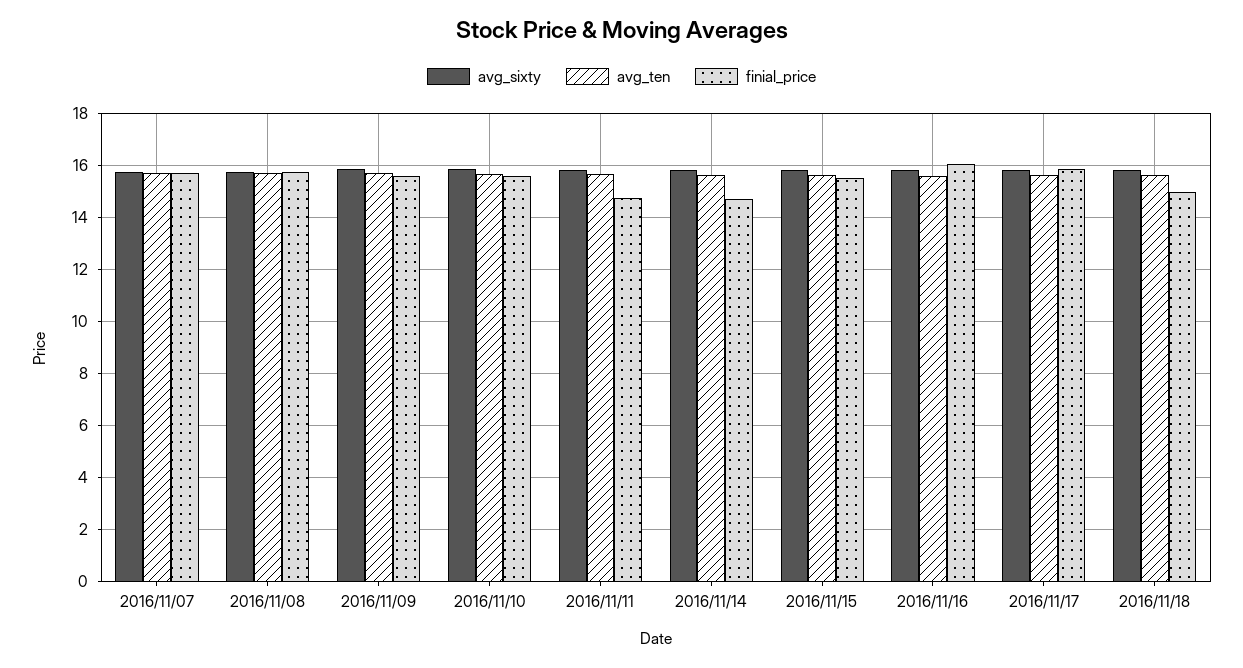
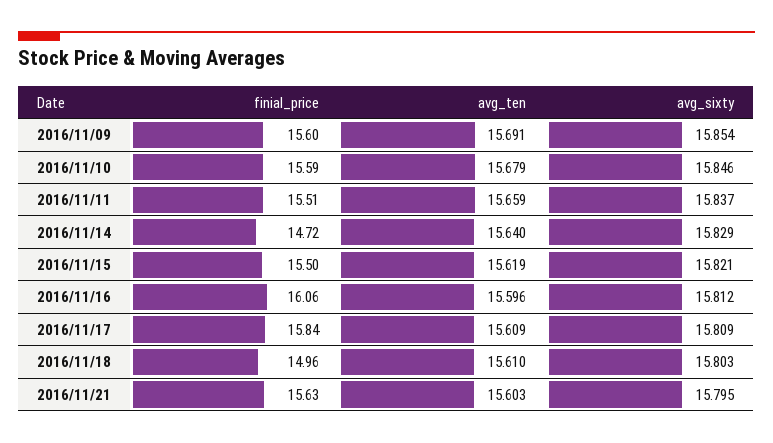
avg_sixty, 2016/11/07: 15.75 -> none
avg_ten, 2016/11/07: 15.75 -> none
finial_price, 2016/11/07: 15.75 -> none
avg_sixty, 2016/11/08: 15.75 -> none
avg_ten, 2016/11/08: 15.75 -> none
finial_price, 2016/11/08: 15.75 -> none
finial_price, 2016/11/11: 14.75 -> 15.51
finial_price, 2016/11/21: none -> 15.63
avg_ten, 2016/11/21: none -> 15.603
avg_sixty, 2016/11/21: none -> 15.795

